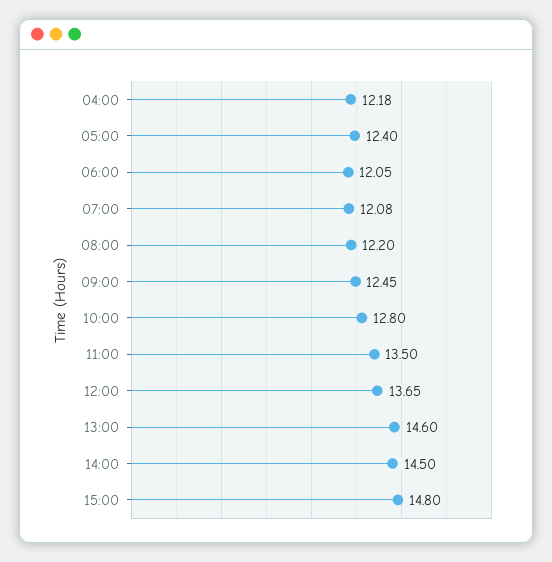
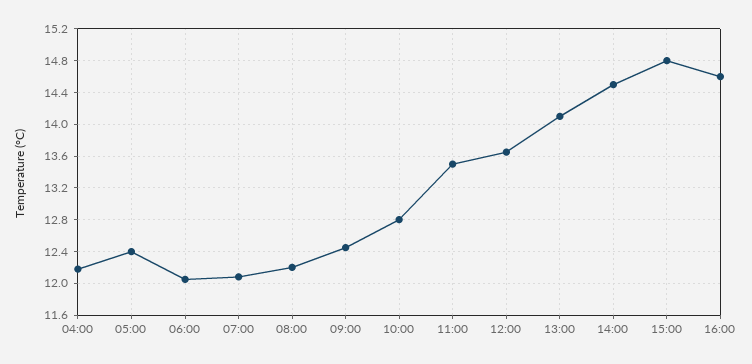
13:00: 14.6 -> 14.1
16:00: none -> 14.6

